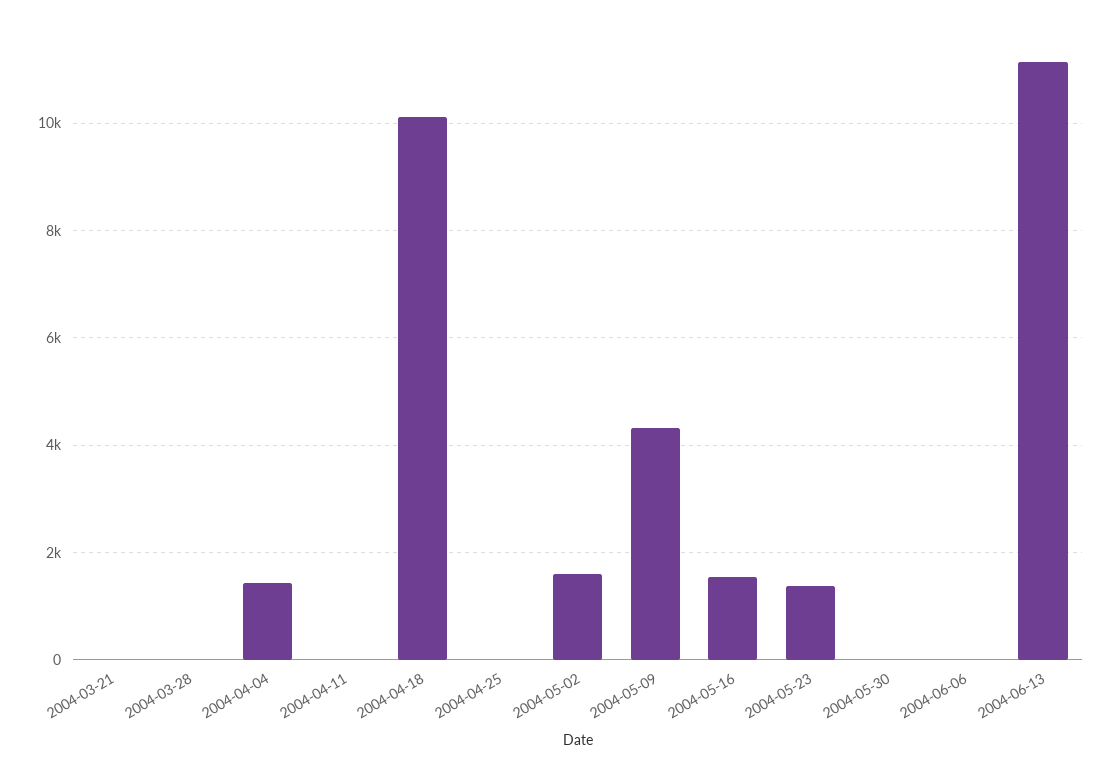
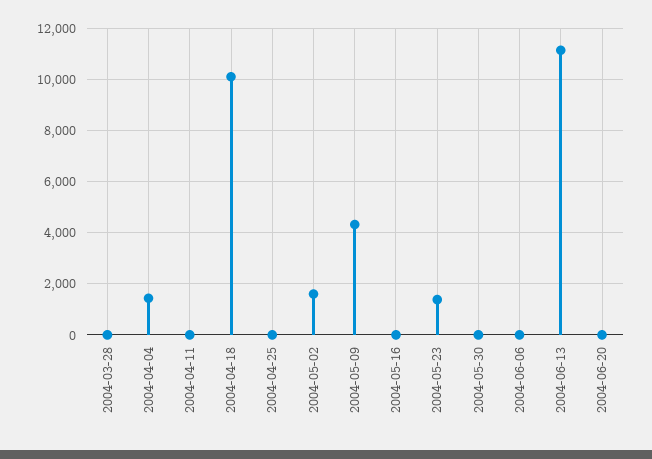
2004-03-21: 0 -> none
2004-05-16: 1600 -> 0
2004-06-20: none -> 0

